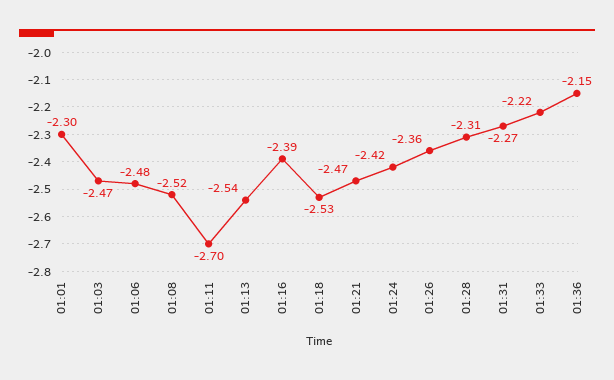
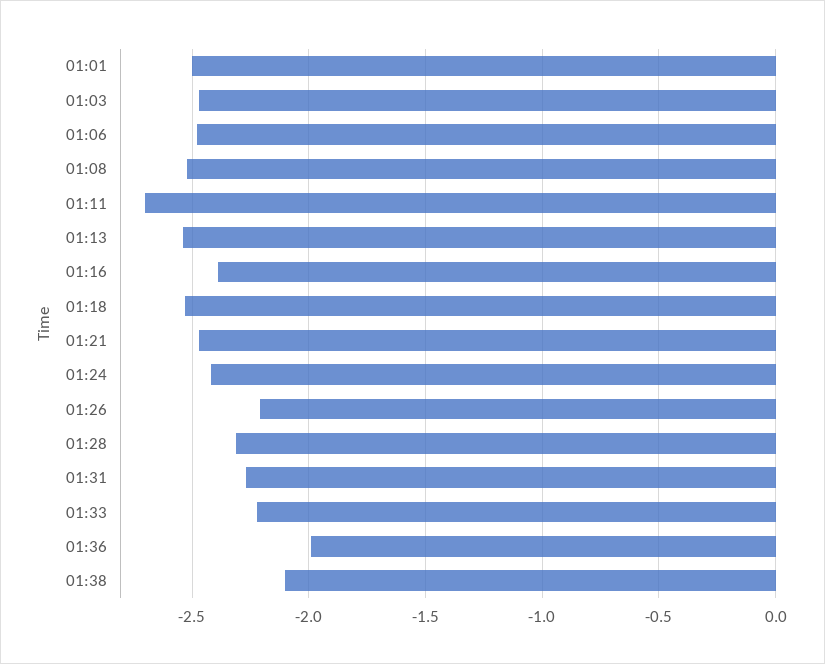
01:01: -2.3 -> -2.5
01:26: -2.36 -> -2.2
01:36: -2.15 -> -2
01:38: none -> -2.1

